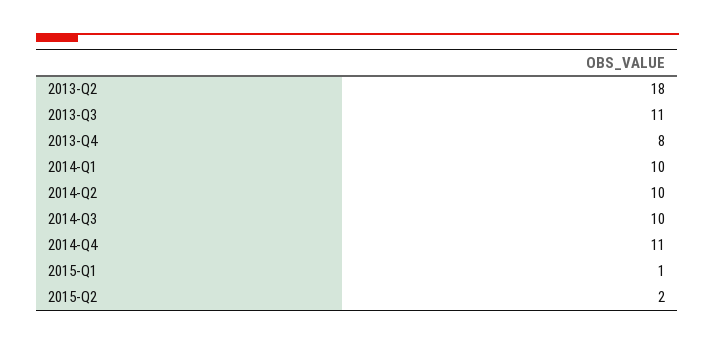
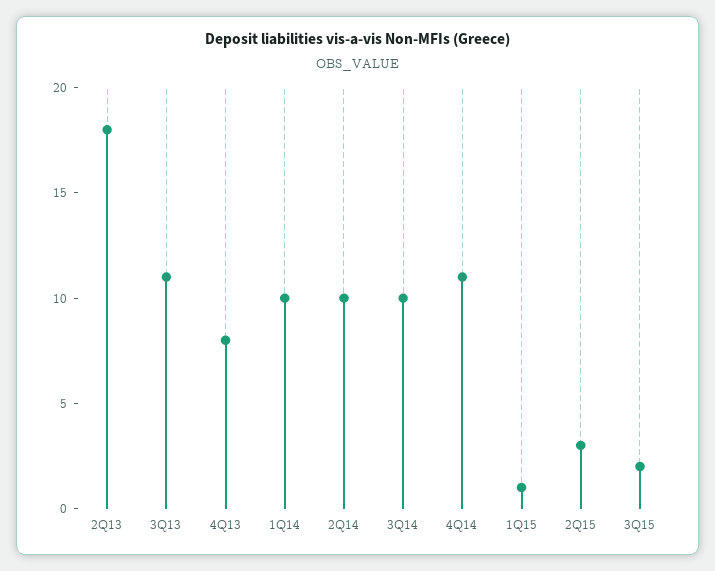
2015-Q2: 2 -> 3
3Q15: none -> 2

